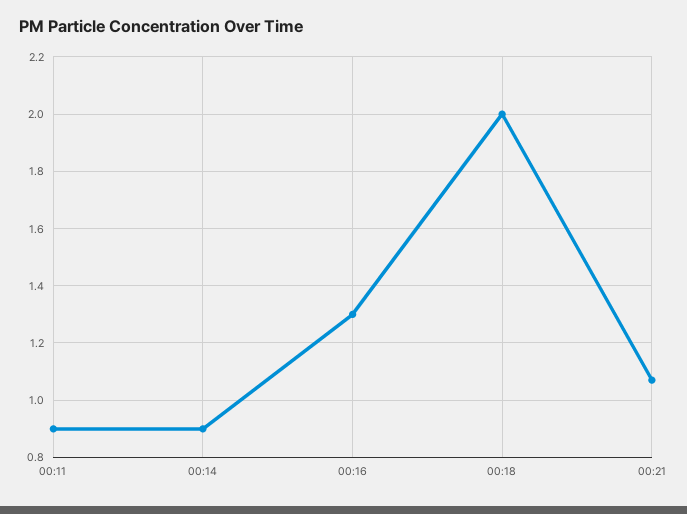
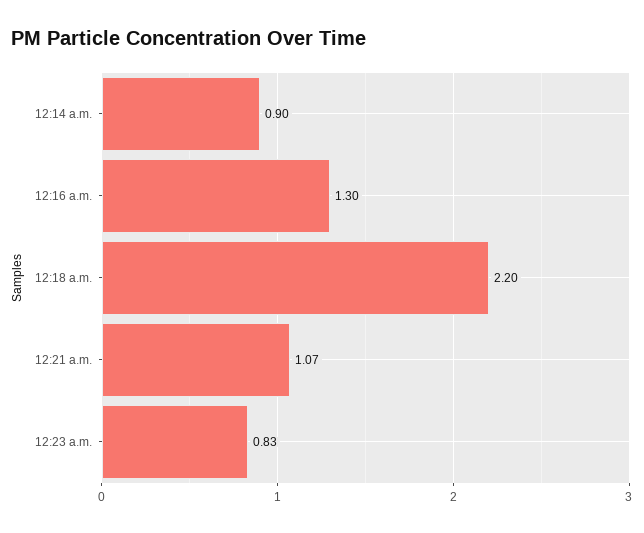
00:11: 0.9 -> none
00:18: 2 -> 2.2
12:23 a.m.: none -> 0.83

